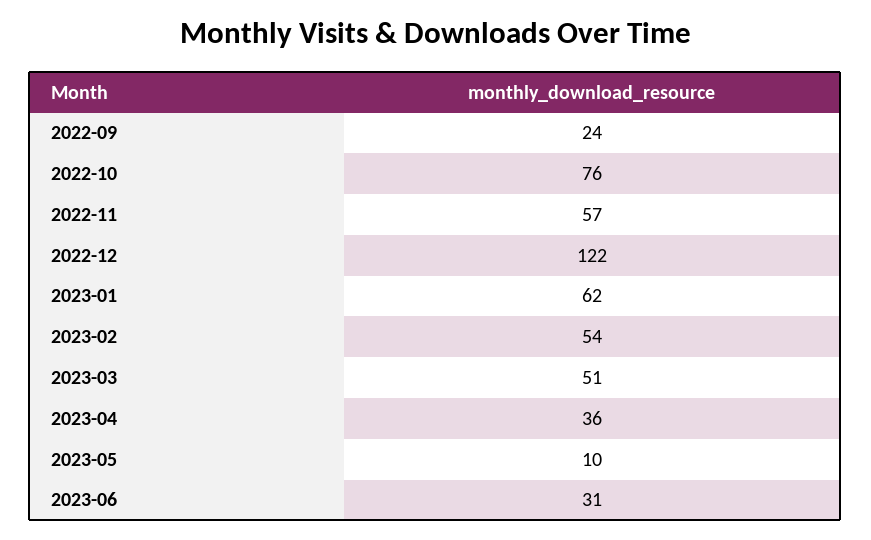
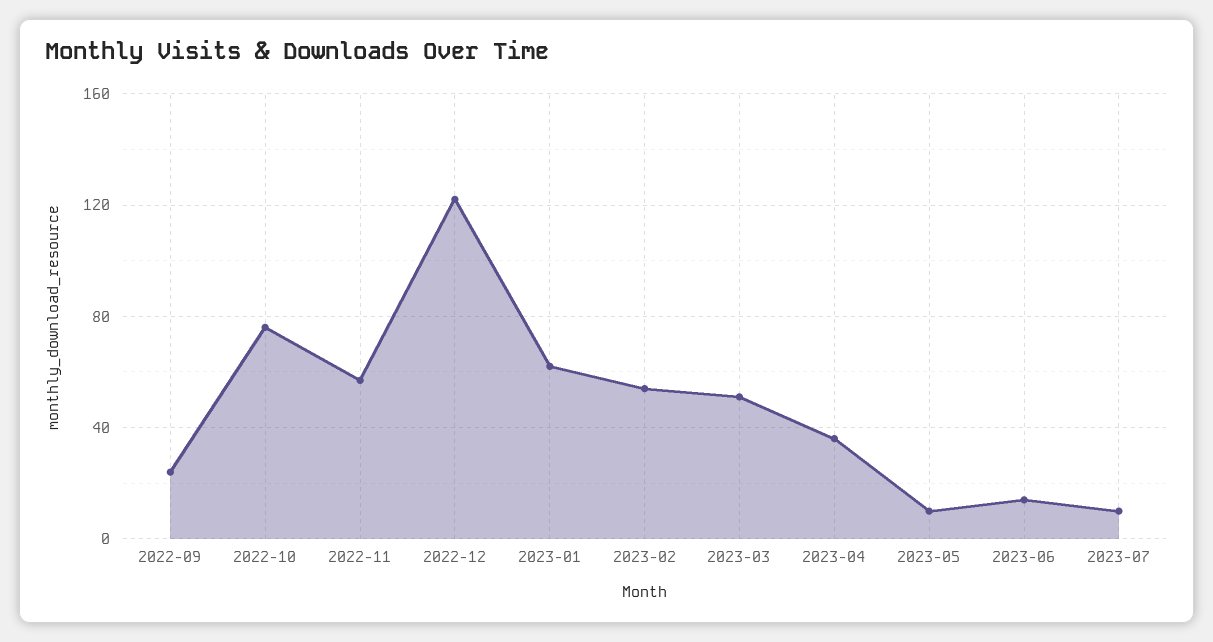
2023-06: 31 -> 15
2023-07: none -> 10

